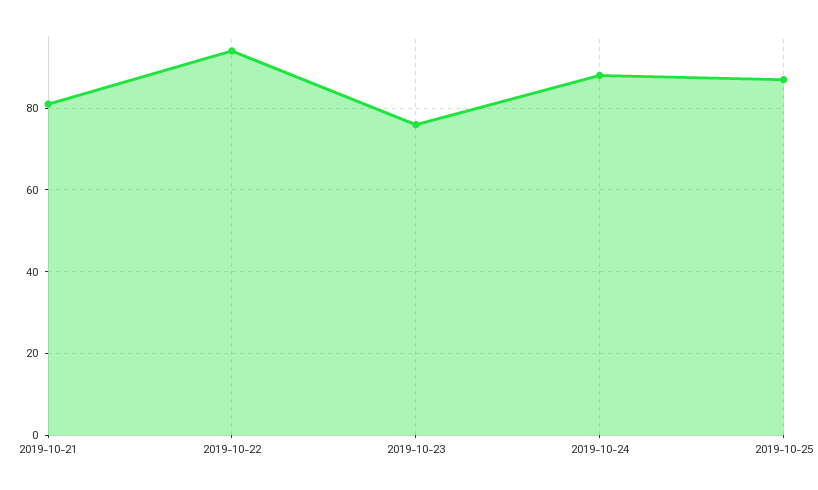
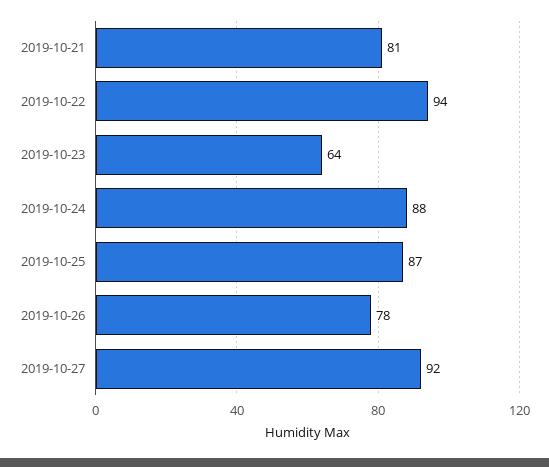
2019-10-23: 75 -> 64
2019-10-26: none -> 78
2019-10-27: none -> 92

